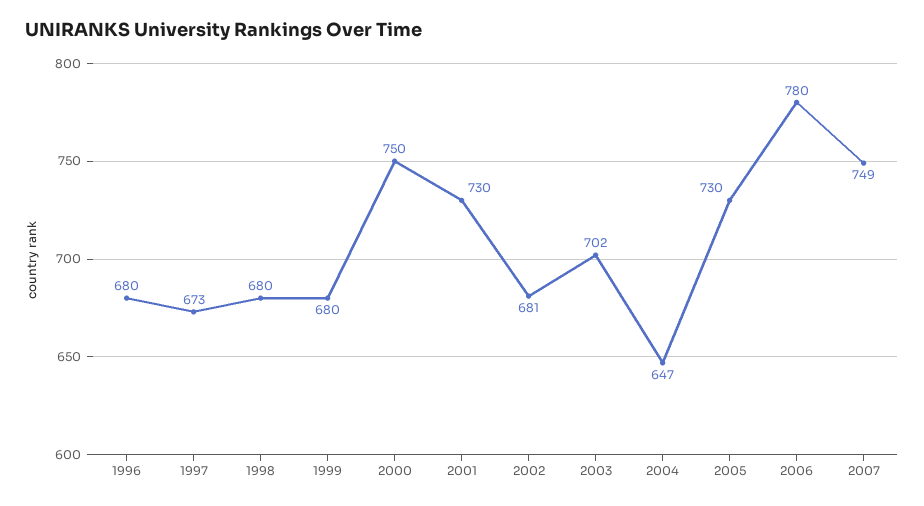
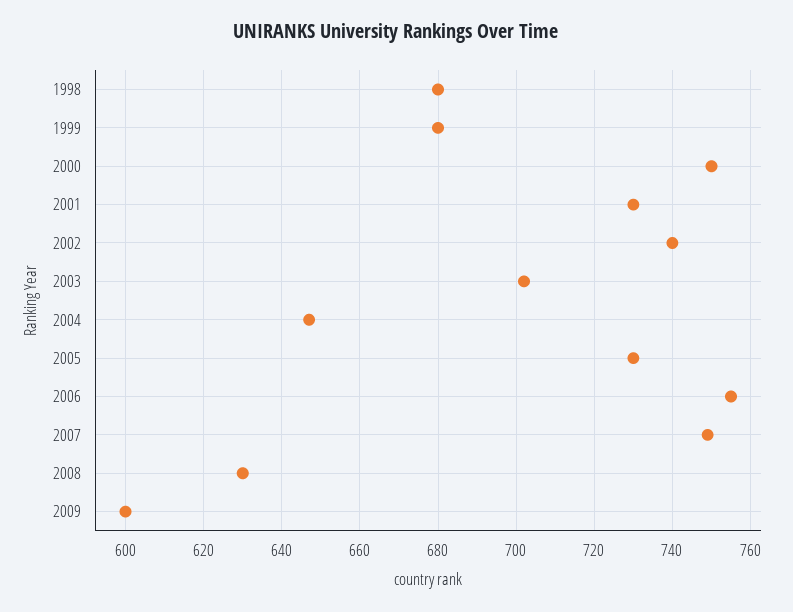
1996: 680 -> none
1997: 673 -> none
2002: 681 -> 740
2006: 780 -> 755
2008: none -> 630
2009: none -> 600

